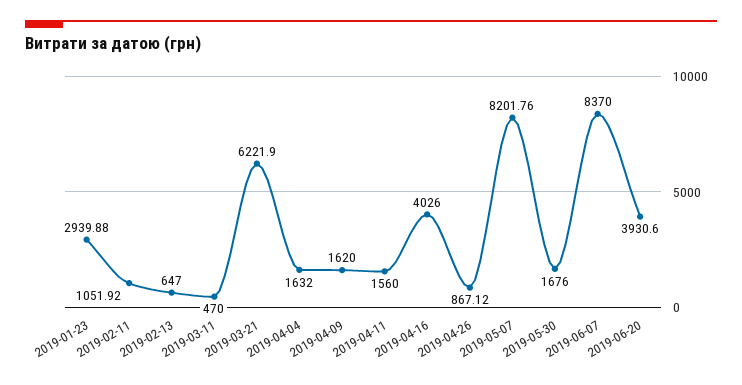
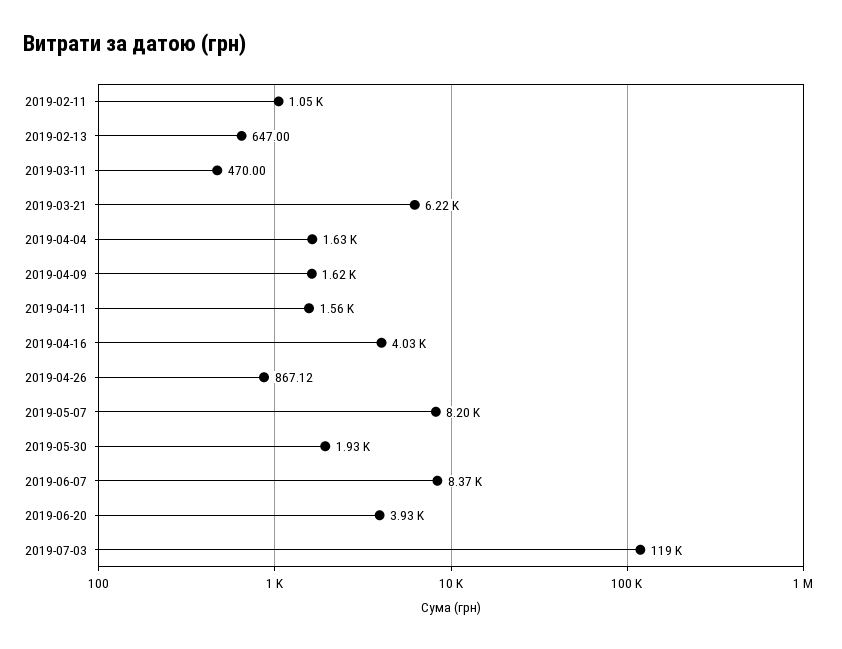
2019-01-23: 2939.88 -> none
2019-05-30: 1676 -> 1930
2019-07-03: none -> 119000

